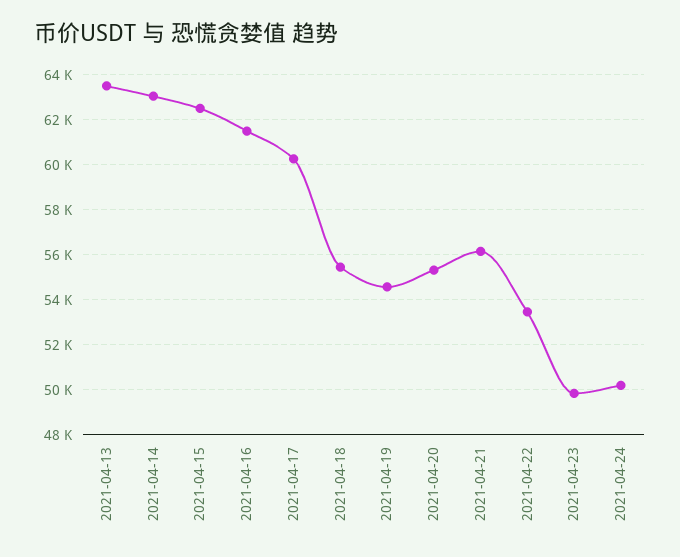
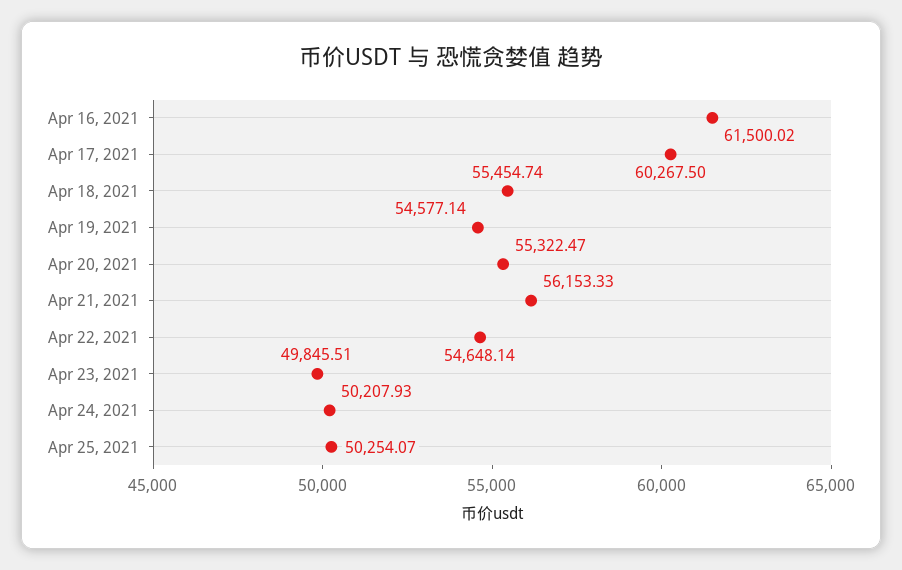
2021-04-13: 63500 -> none
2021-04-14: 63000 -> none
2021-04-15: 62500 -> none
2021-04-22: 53500 -> 54648.14
Apr 25, 2021: none -> 50254.07

